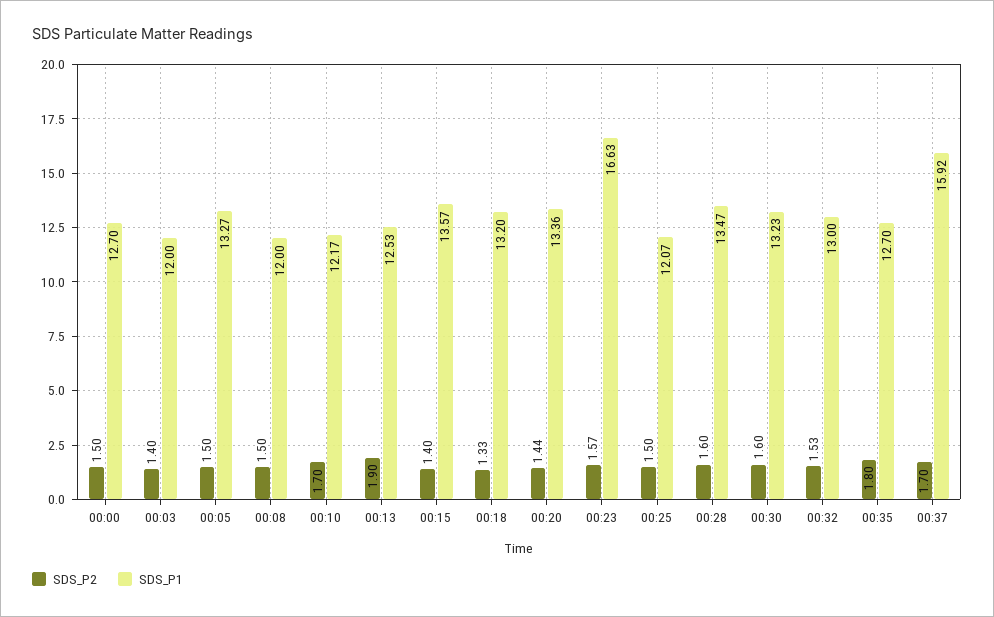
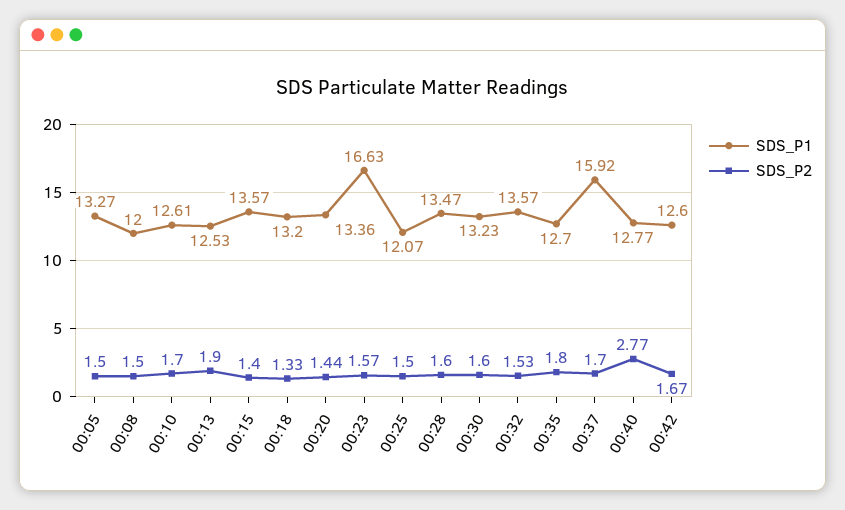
SDS_P2, 00:00: 1.5 -> none
SDS_P1, 00:00: 12.7 -> none
SDS_P2, 00:03: 1.4 -> none
SDS_P1, 00:03: 12 -> none
SDS_P1, 00:10: 12.17 -> 12.61
SDS_P1, 00:32: 13 -> 13.57
SDS_P1, 00:40: none -> 12.77
SDS_P2, 00:40: none -> 2.77
SDS_P1, 00:42: none -> 12.6
SDS_P2, 00:42: none -> 1.67

